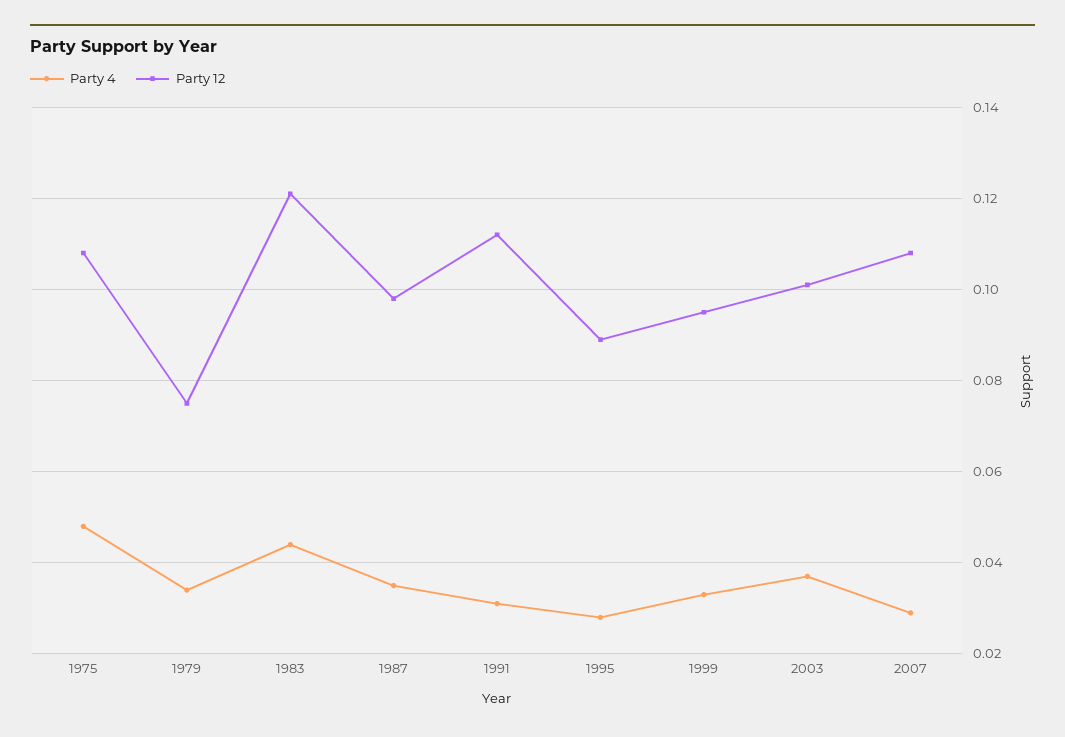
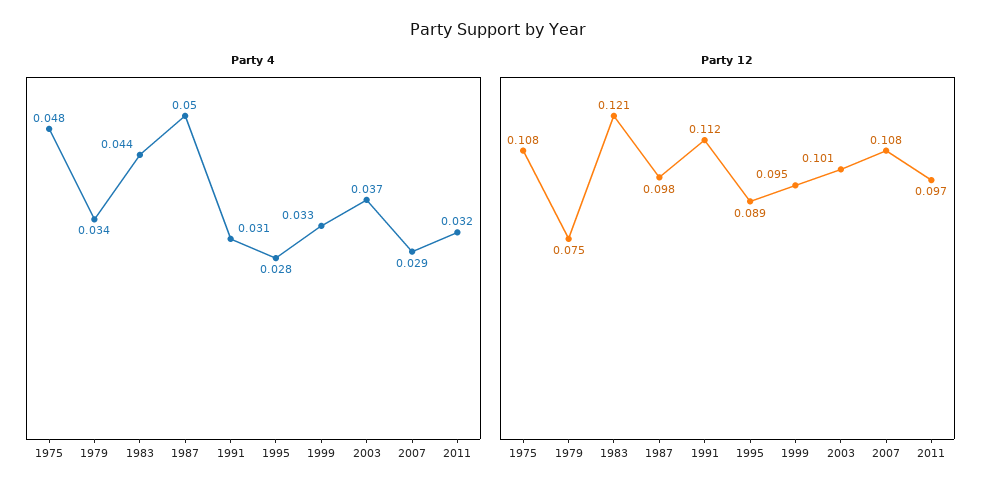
Party 4, 1987: 0.035 -> 0.05
Party 4, 2011: none -> 0.032
Party 12, 2011: none -> 0.097

